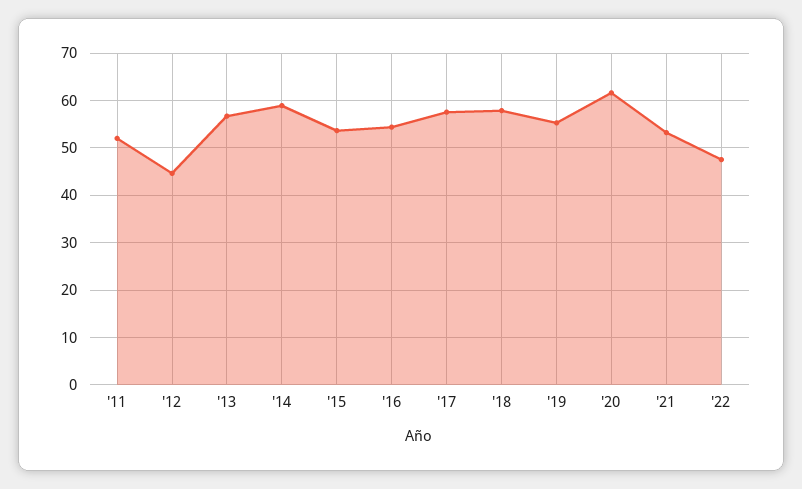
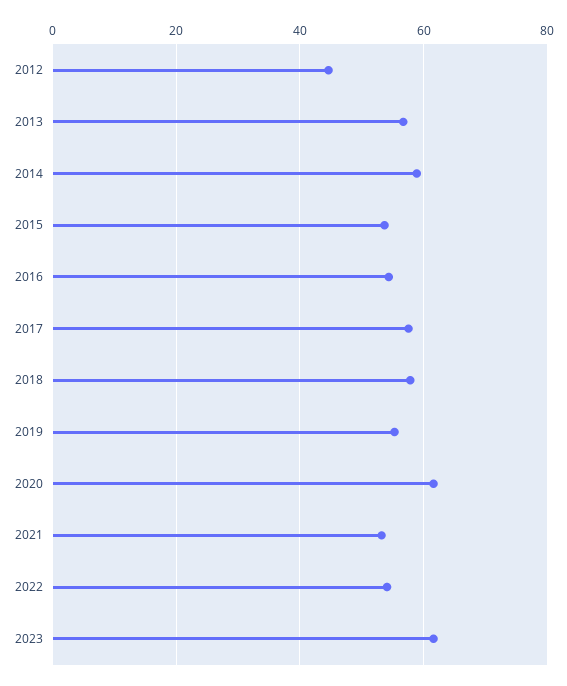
'11: 52 -> none
'22: 48 -> 54
2023: none -> 62

